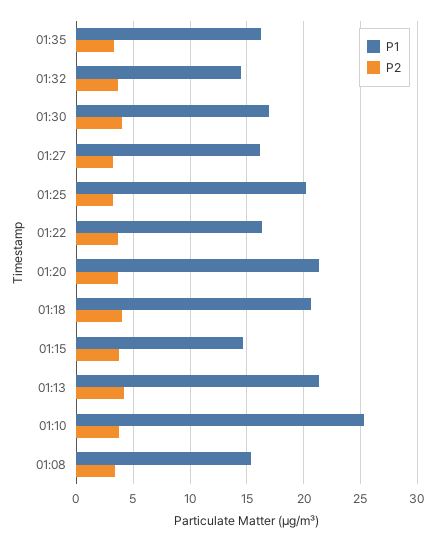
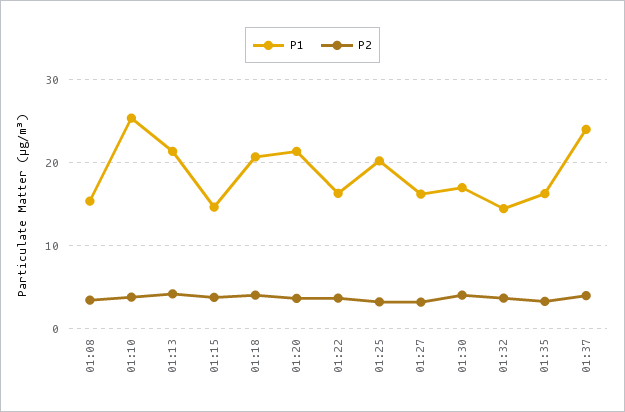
P1, 01:37: none -> 24
P2, 01:37: none -> 4

